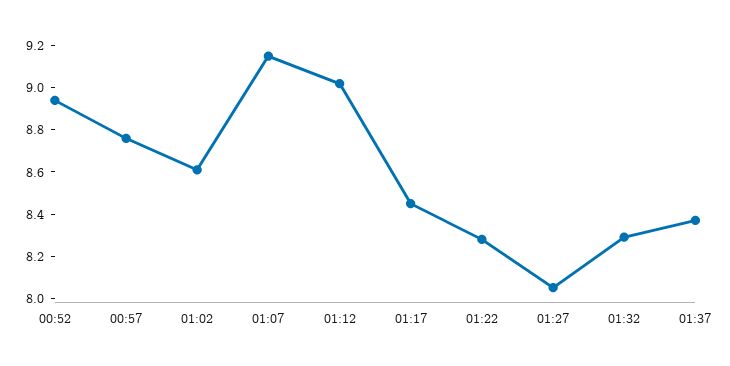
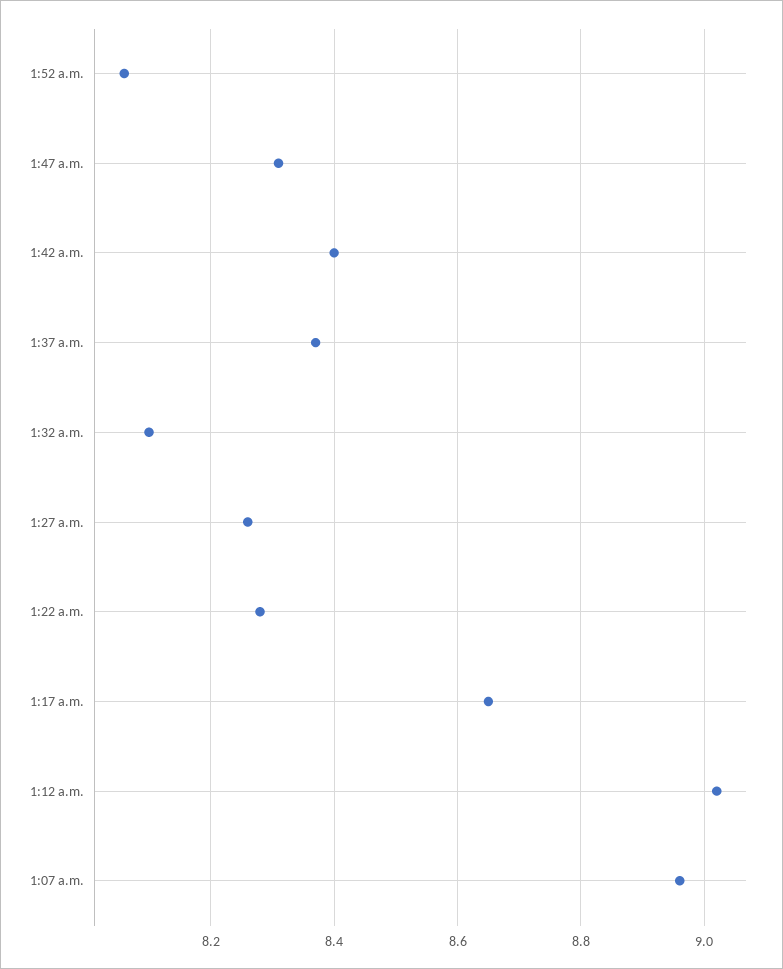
00:52: 8.95 -> none
00:57: 8.75 -> none
01:02: 8.6 -> none
01:07: 9.15 -> 8.95
01:17: 8.45 -> 8.65
01:27: 8.05 -> 8.25
01:32: 8.3 -> 8.1
1:52 a.m.: none -> 8.05
1:47 a.m.: none -> 8.3
1:42 a.m.: none -> 8.4

